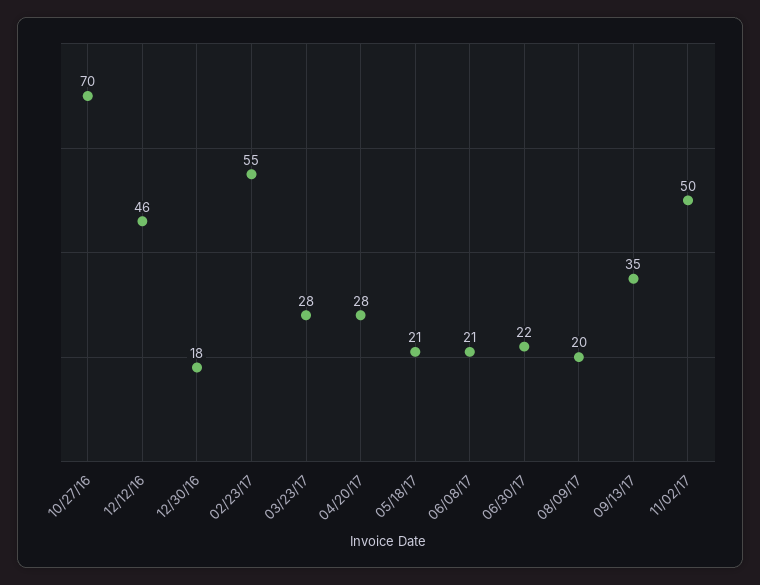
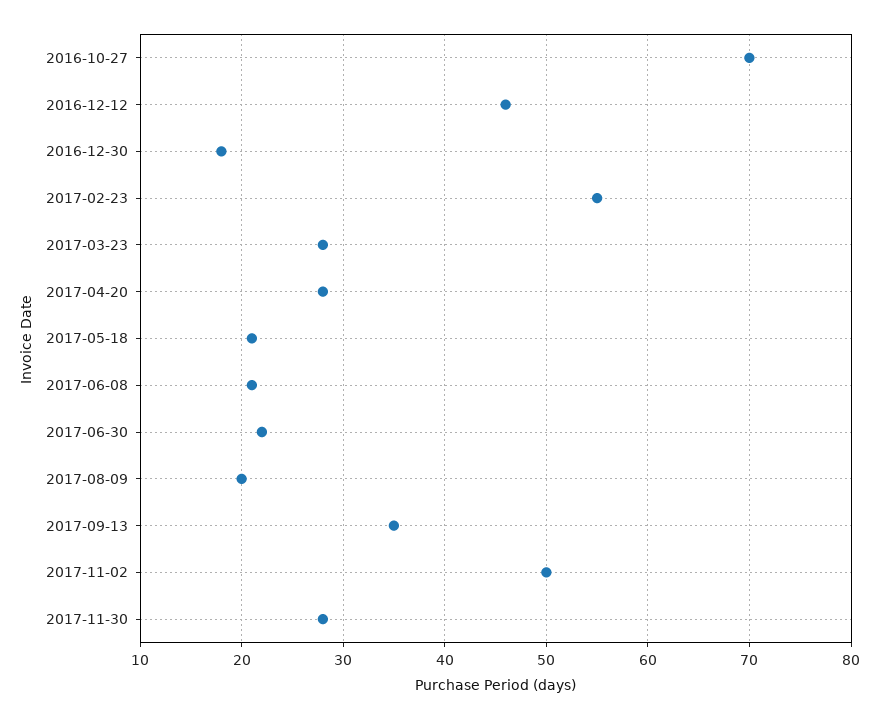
2017-11-30: none -> 28

